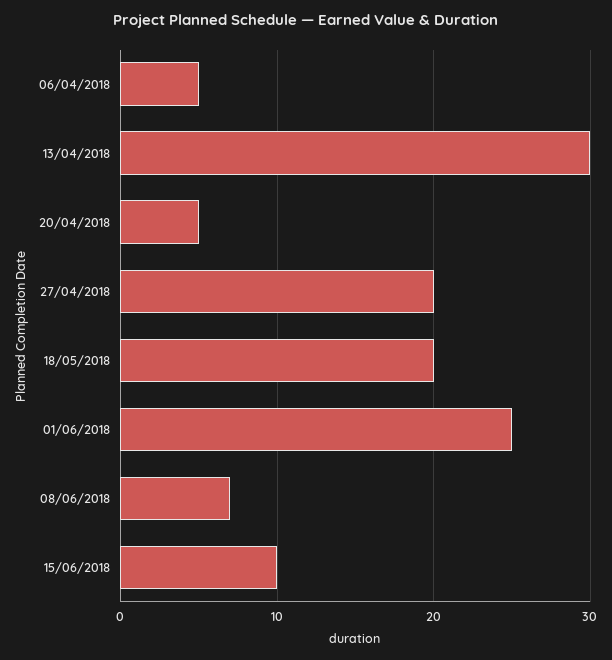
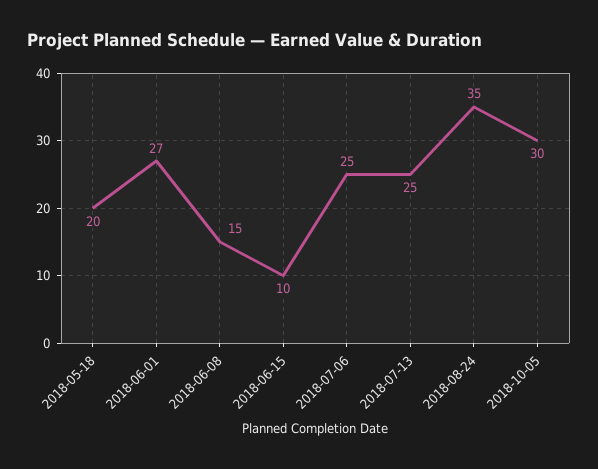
06/04/2018: 5 -> none
13/04/2018: 30 -> none
20/04/2018: 5 -> none
27/04/2018: 20 -> none
01/06/2018: 25 -> 27
08/06/2018: 7 -> 15
2018-07-06: none -> 25
2018-07-13: none -> 25
2018-08-24: none -> 35
2018-10-05: none -> 30

